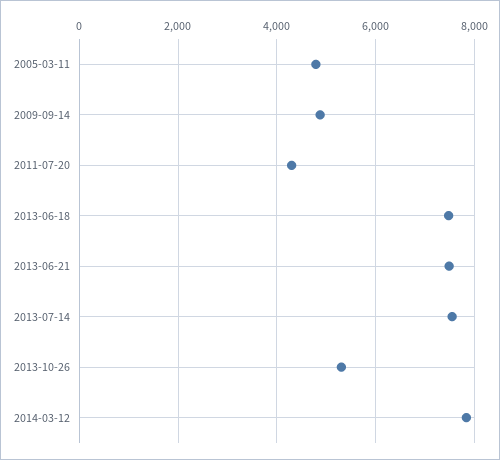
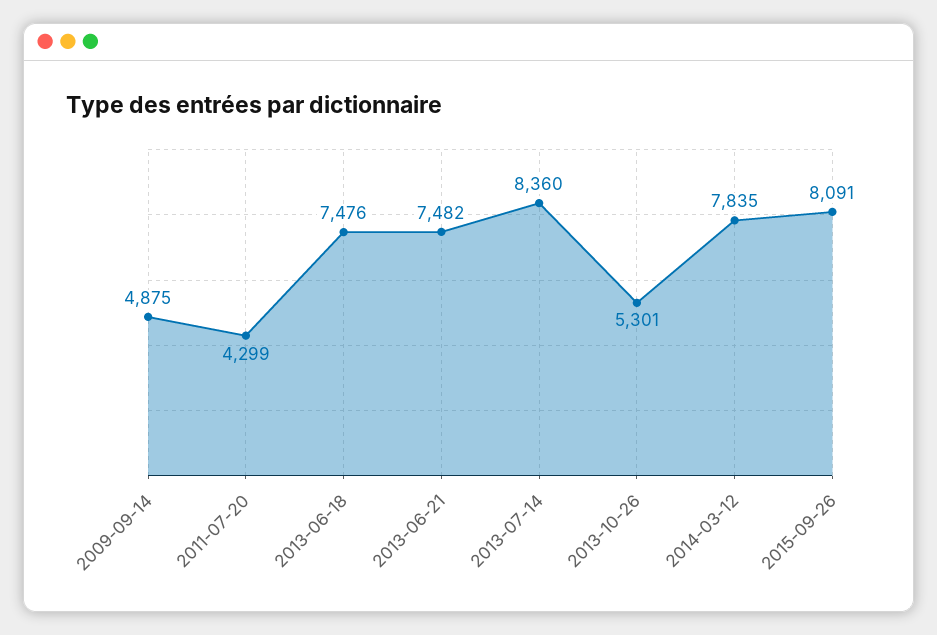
2005-03-11: 4800 -> none
2013-07-14: 7600 -> 8360
2015-09-26: none -> 8091

